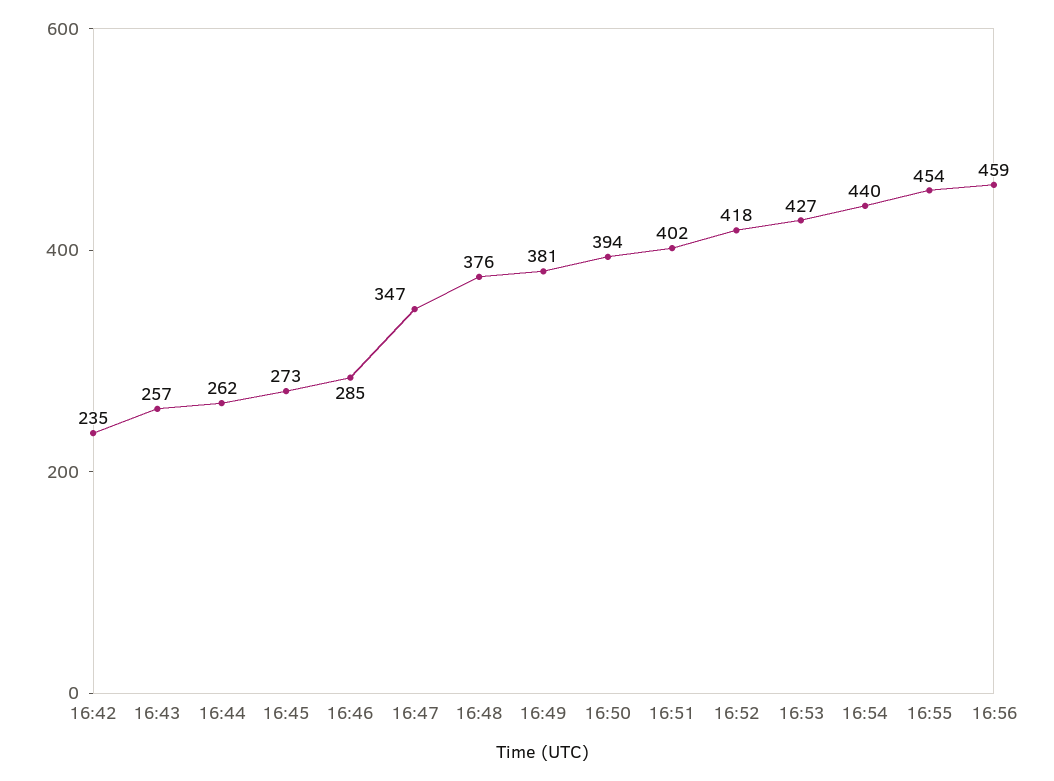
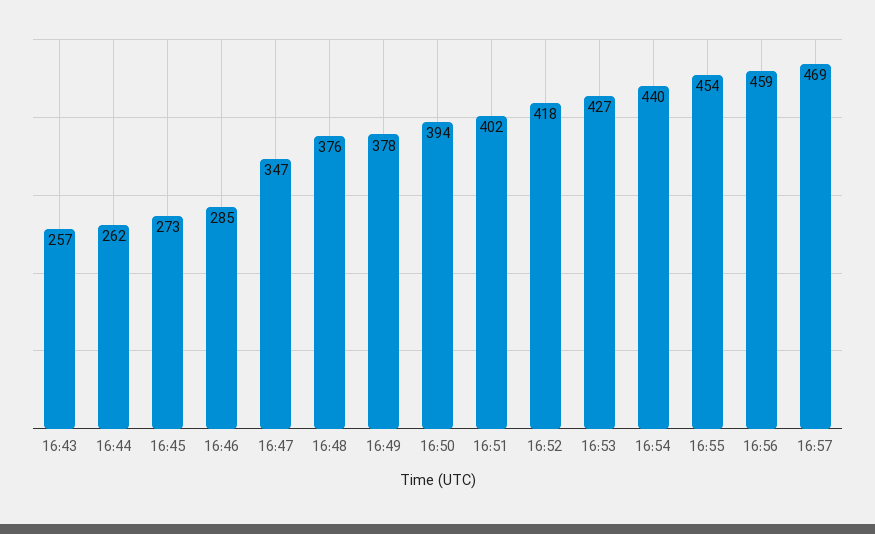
16:42: 235 -> none
16:49: 381 -> 378
16:57: none -> 469

